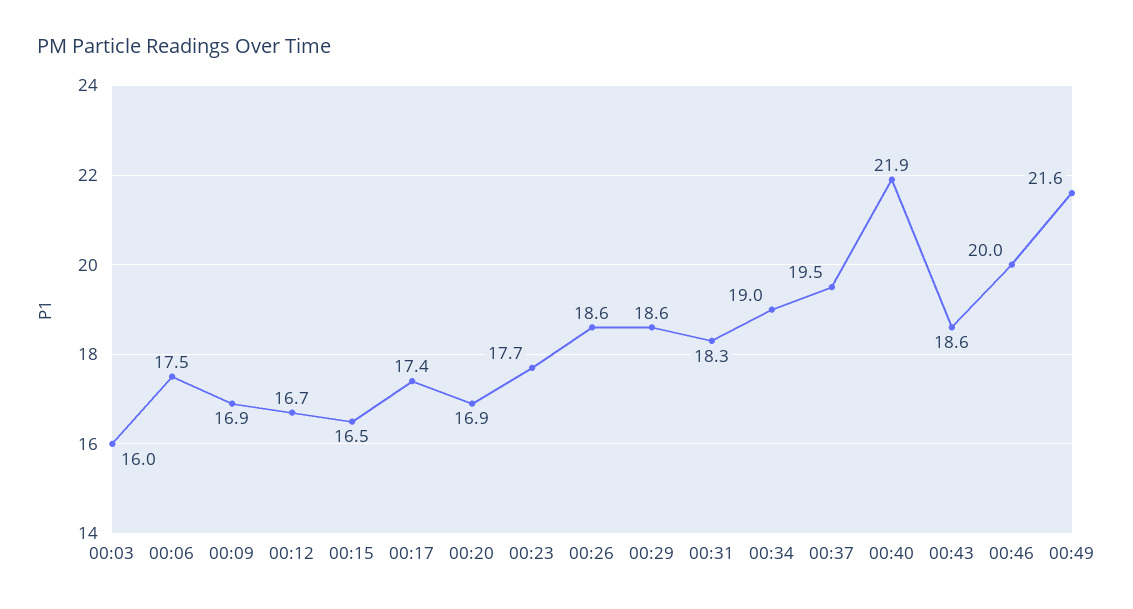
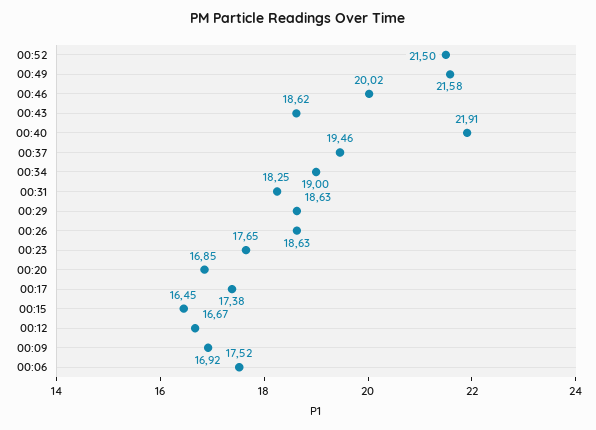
00:03: 16 -> none
00:52: none -> 21.5

